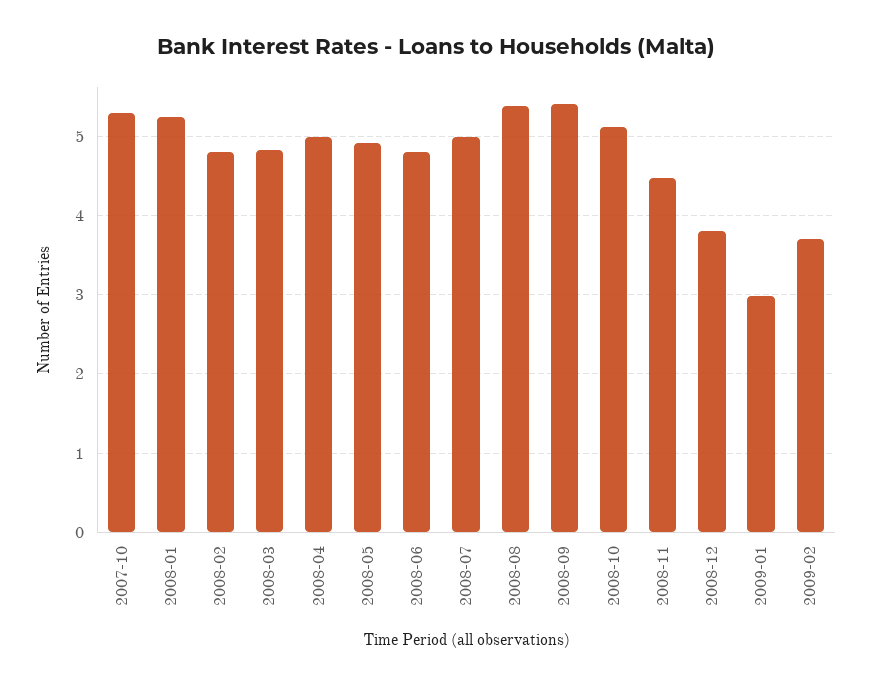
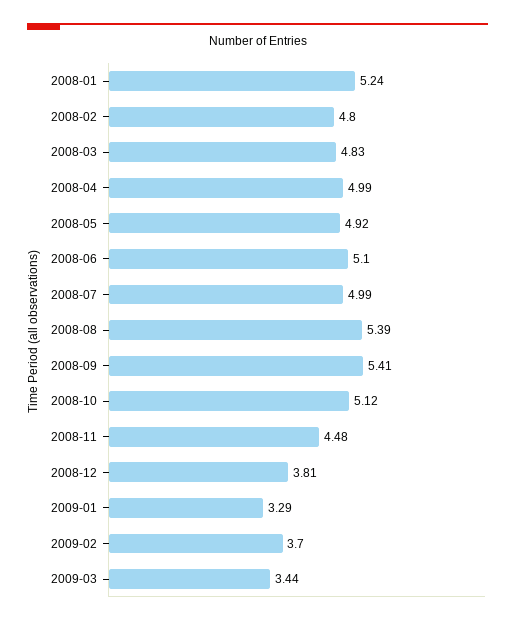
2007-10: 5.3 -> none
2008-06: 4.8 -> 5.1
2009-01: 3 -> 3.29
2009-03: none -> 3.44

